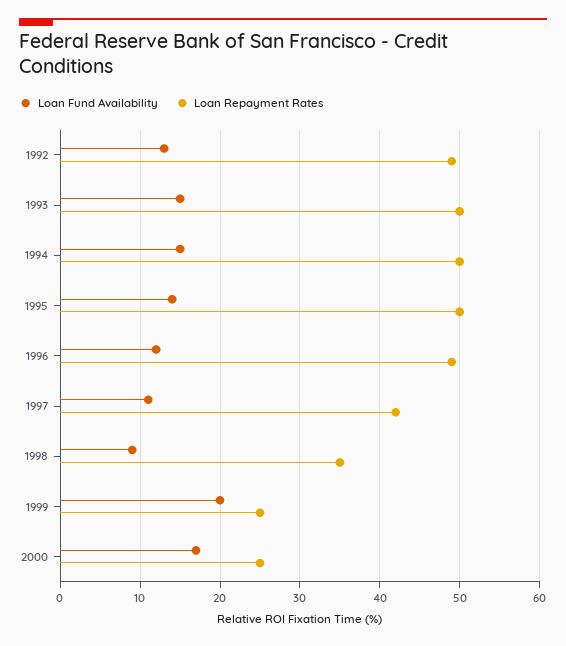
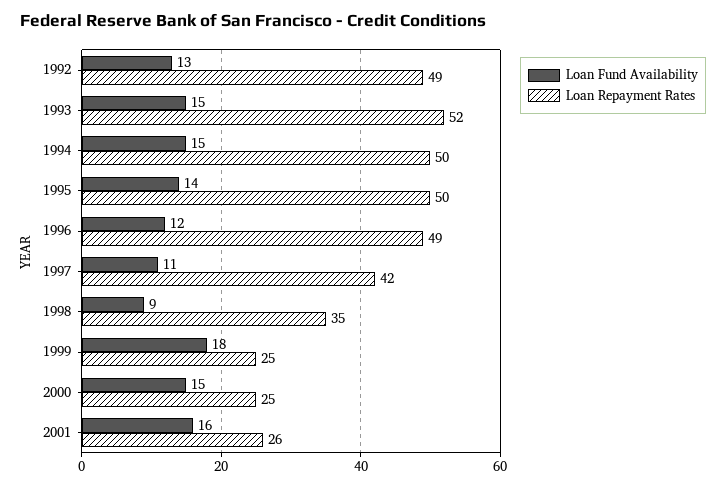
Loan Repayment Rates, 1993: 50 -> 52
Loan Fund Availability, 1999: 20 -> 18
Loan Fund Availability, 2000: 17 -> 15
Loan Fund Availability, 2001: none -> 16
Loan Repayment Rates, 2001: none -> 26

